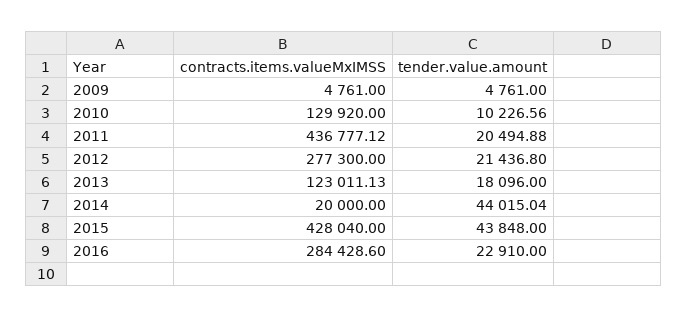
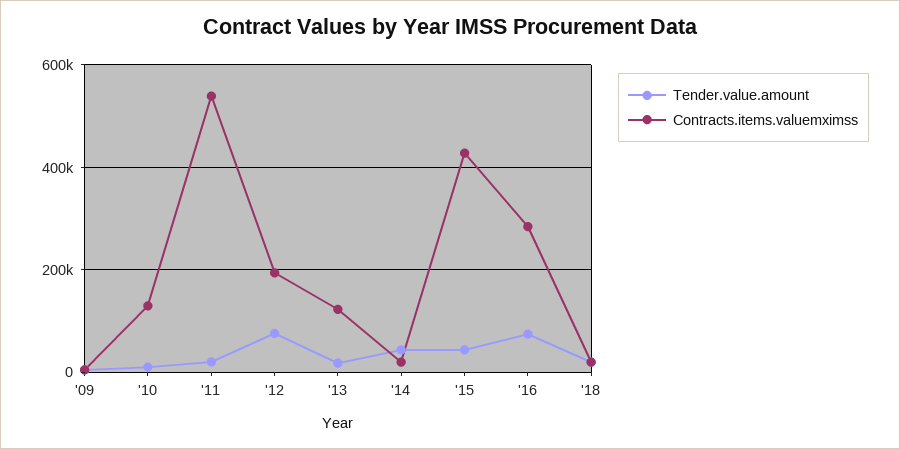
contracts.items.valueMxIMSS, 2011: 436777.12 -> 540000
contracts.items.valueMxIMSS, 2012: 277300 -> 200000
tender.value.amount, 2012: 21436.8 -> 80000
tender.value.amount, 2016: 22910 -> 80000
tender.value.amount, '18: none -> 20000
contracts.items.valueMxIMSS, '18: none -> 20000

